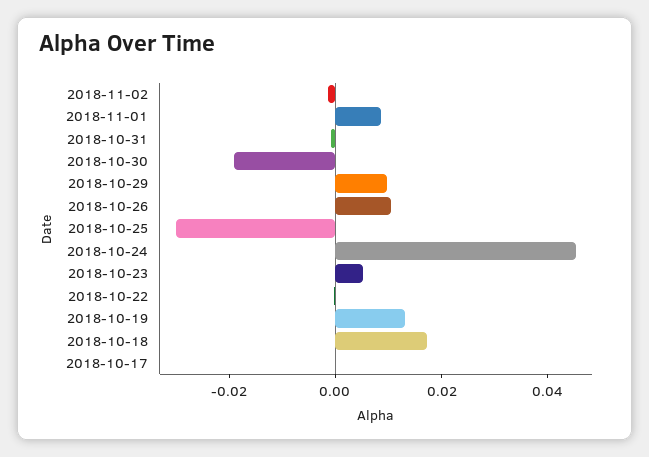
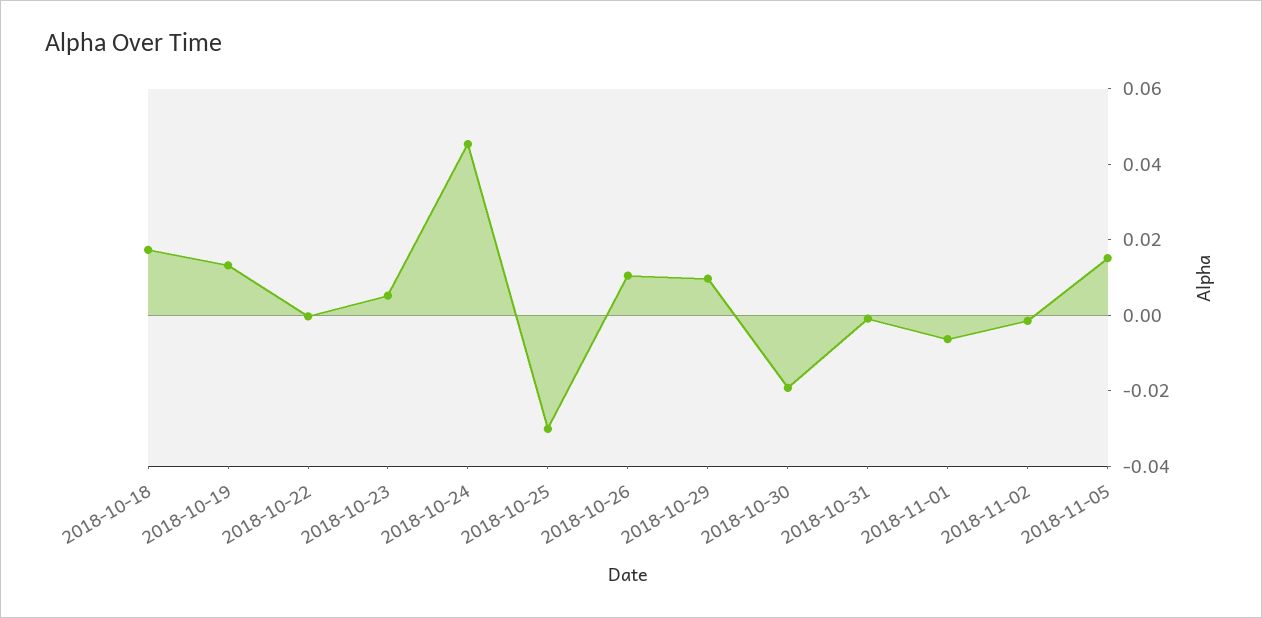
2018-11-01: 0.01 -> -0.005
2018-10-17: 0 -> none
2018-11-05: none -> 0.015

